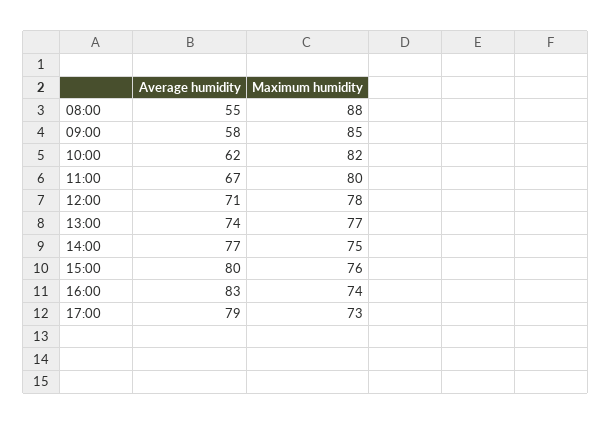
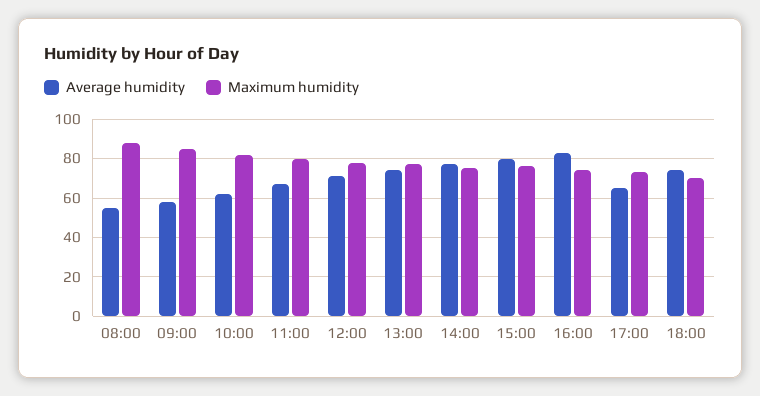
Average humidity, 17:00: 79 -> 65
Average humidity, 18:00: none -> 75
Maximum humidity, 18:00: none -> 70

